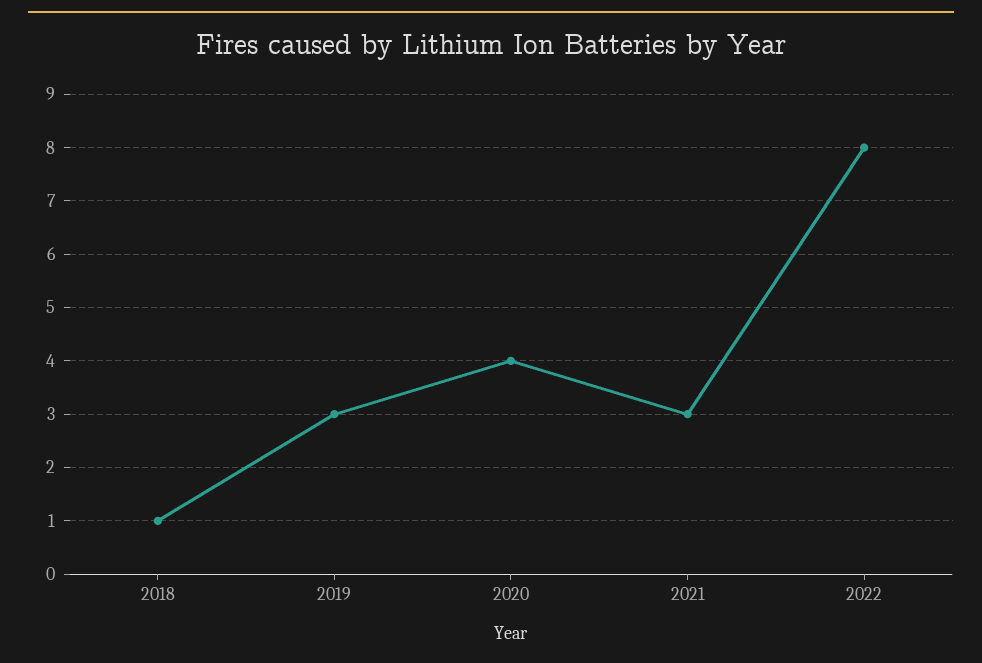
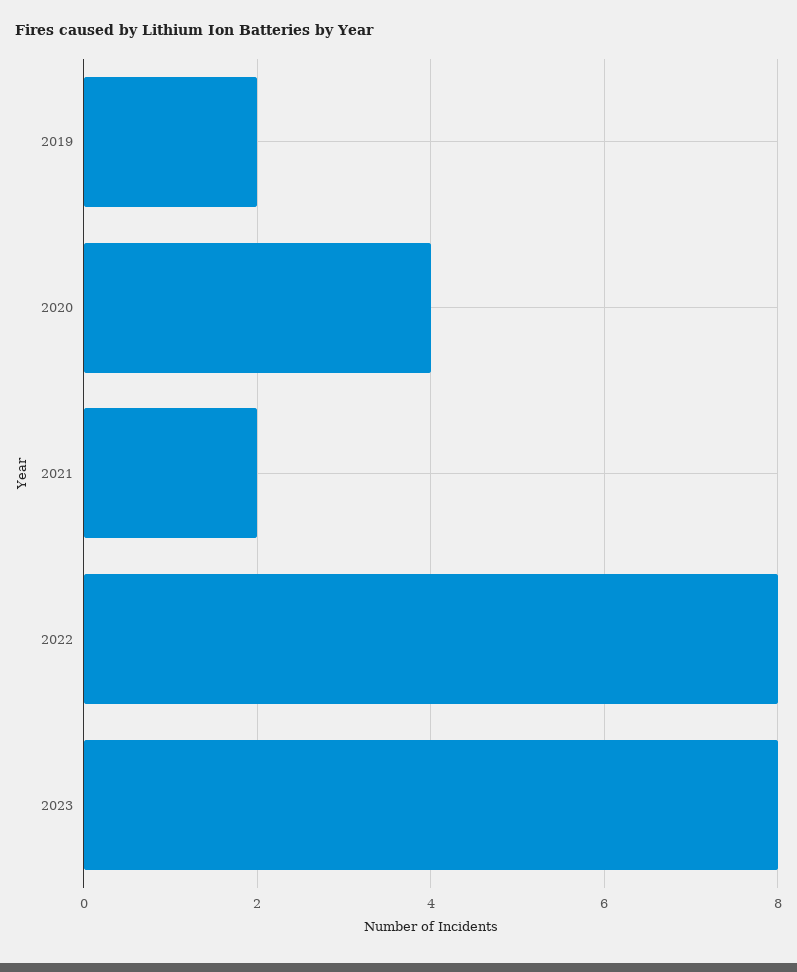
2018: 1 -> none
2019: 3 -> 2
2021: 3 -> 2
2023: none -> 8

